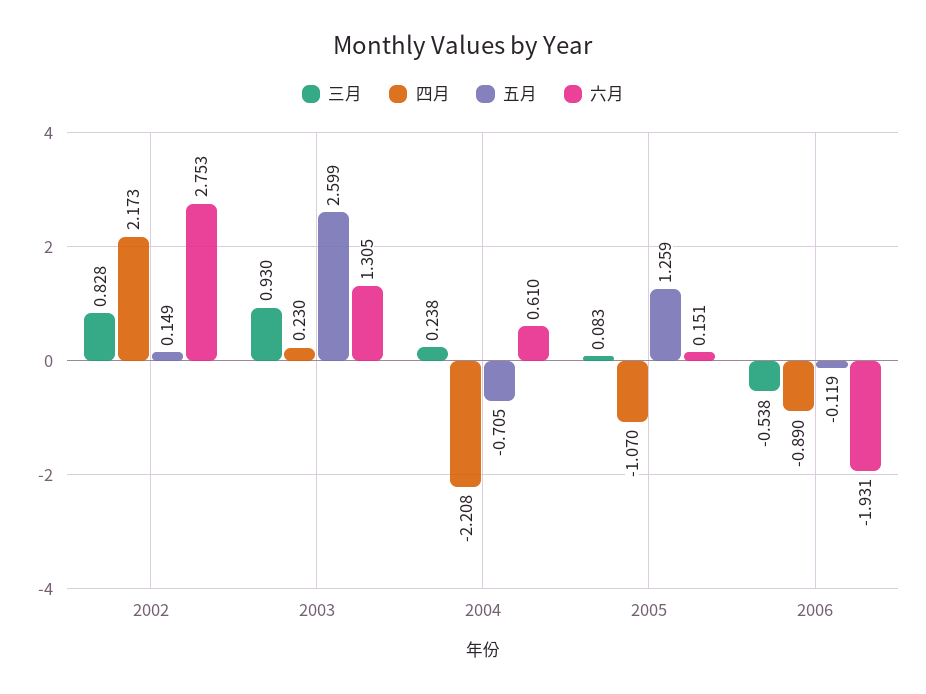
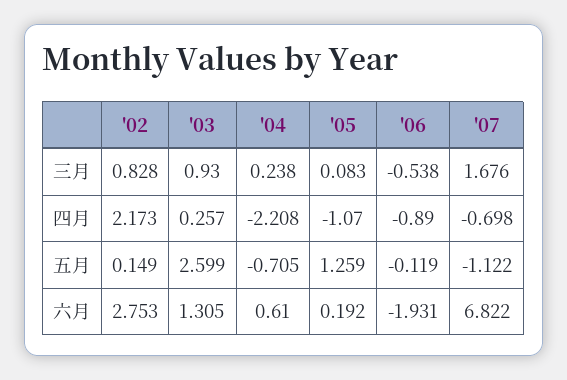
四月, 2003: 0.23 -> 0.257
六月, 2005: 0.151 -> 0.192
三月, '07: none -> 1.676
四月, '07: none -> -0.698
五月, '07: none -> -1.122
六月, '07: none -> 6.822

